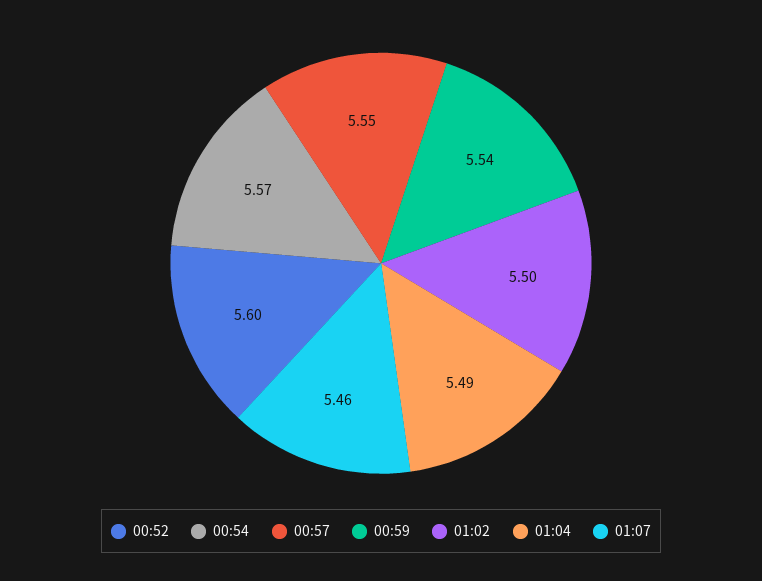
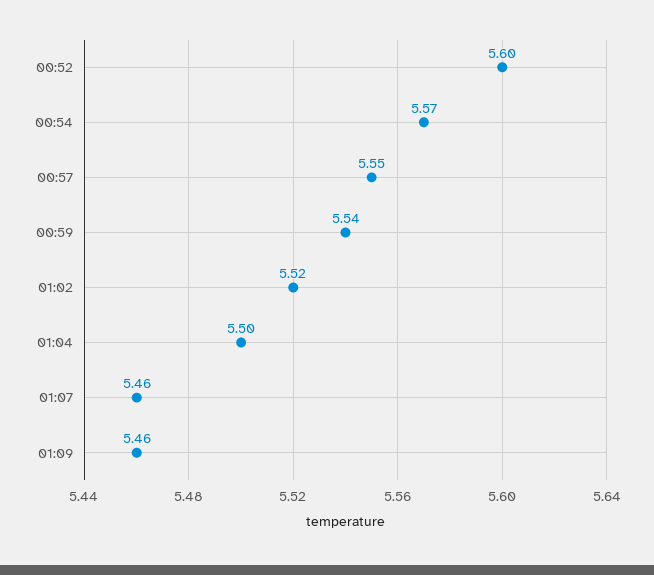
01:02: 5.5 -> 5.52
01:04: 5.49 -> 5.5
01:09: none -> 5.46

